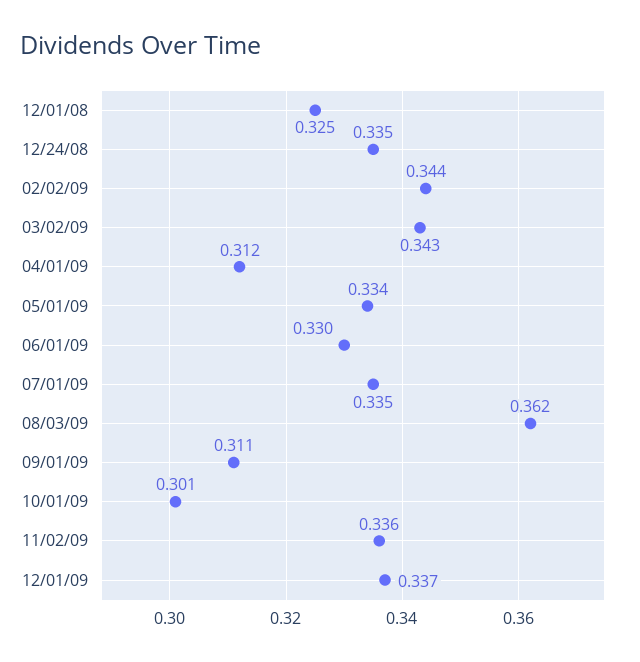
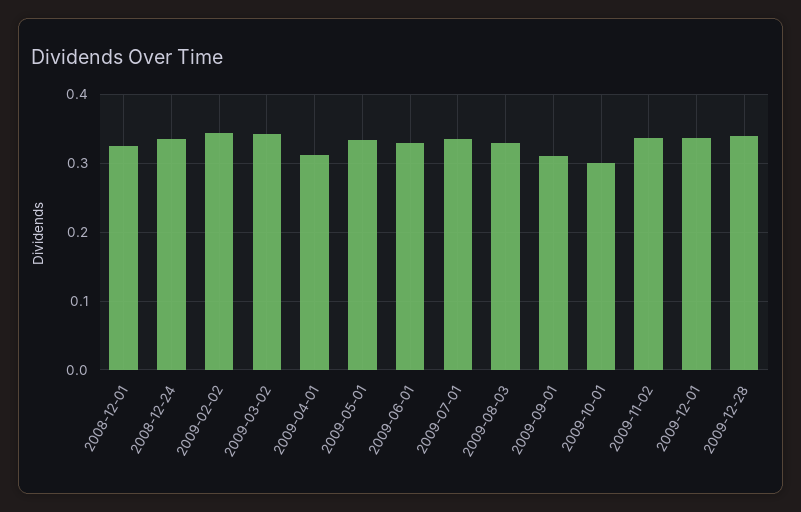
08/03/09: 0.362 -> 0.33
2009-12-28: none -> 0.34

